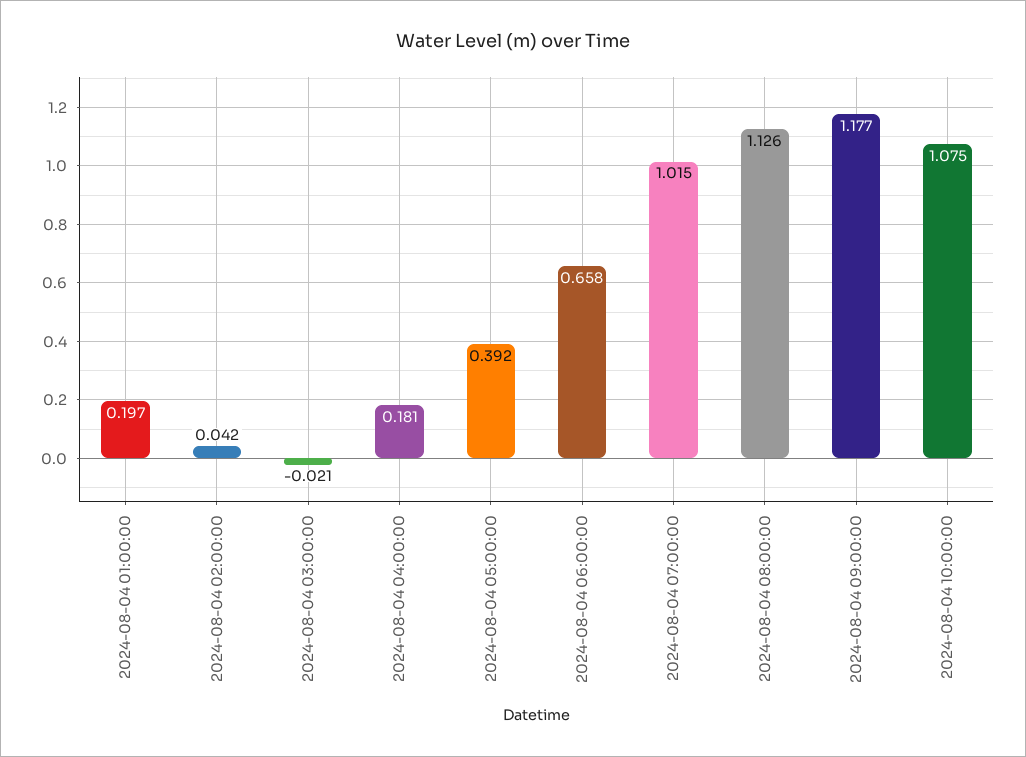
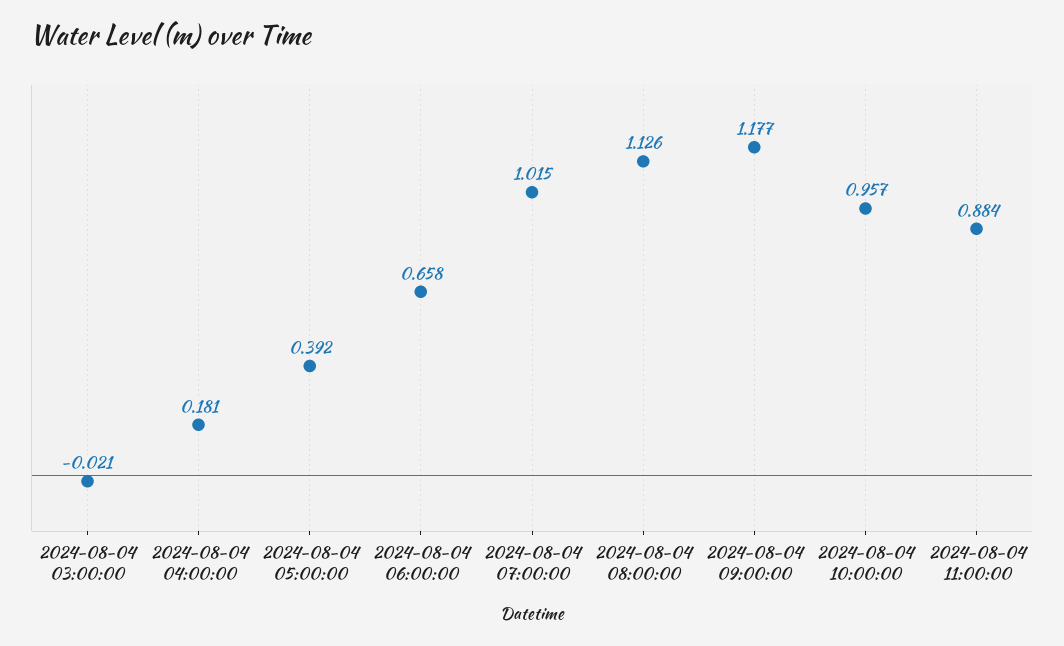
2024-08-04 01:00:00: 0.197 -> none
2024-08-04 02:00:00: 0.042 -> none
2024-08-04 10:00:00: 1.075 -> 0.957
2024-08-04 11:00:00: none -> 0.884

